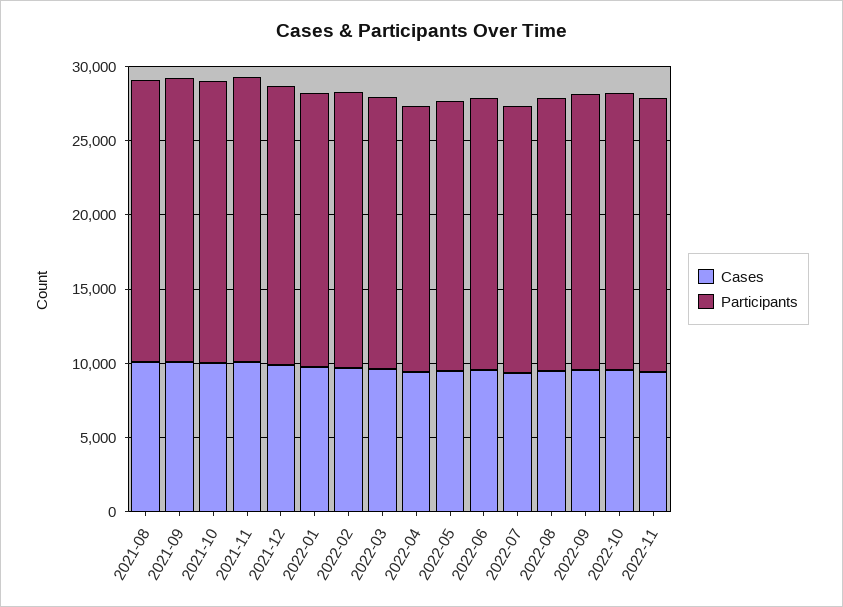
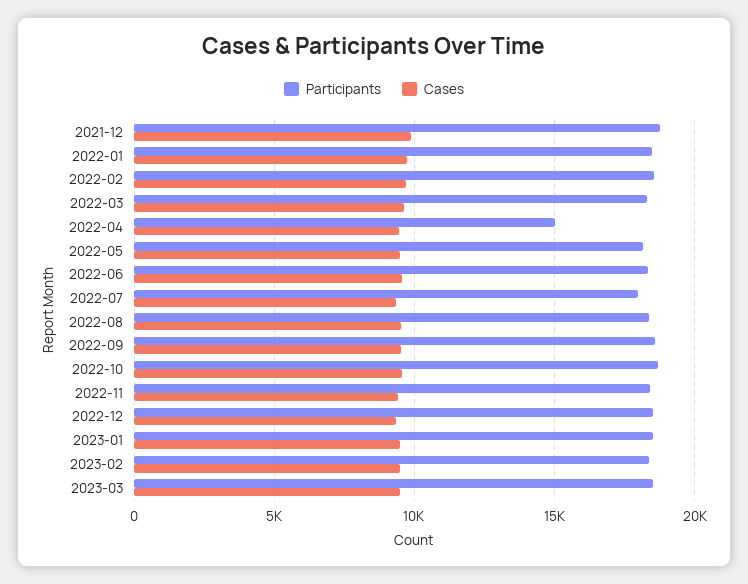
Cases, 2021-08: 10000 -> none
Participants, 2021-08: 19000 -> none
Cases, 2021-09: 10000 -> none
Participants, 2021-09: 19000 -> none
Cases, 2021-10: 10000 -> none
Participants, 2021-10: 19000 -> none
Cases, 2021-11: 10000 -> none
Participants, 2021-11: 19000 -> none
Participants, 2022-04: 18000 -> 15000
Participants, 2022-12: none -> 18500
Cases, 2022-12: none -> 9500
Participants, 2023-01: none -> 18500
Cases, 2023-01: none -> 9500
Participants, 2023-02: none -> 18500
Cases, 2023-02: none -> 9500
Participants, 2023-03: none -> 18500
Cases, 2023-03: none -> 9500

